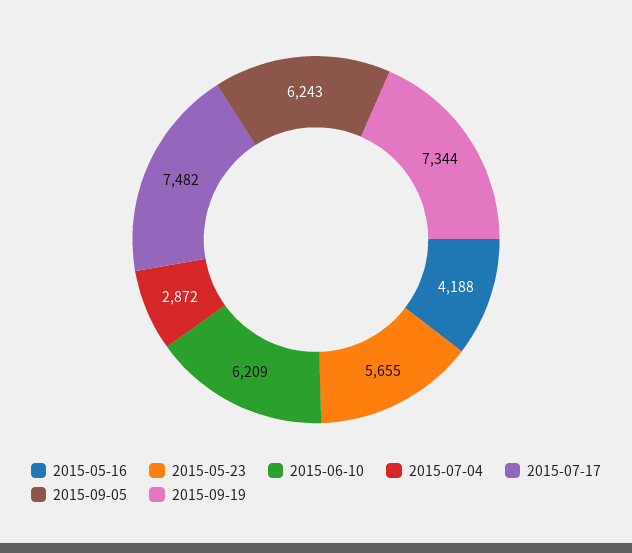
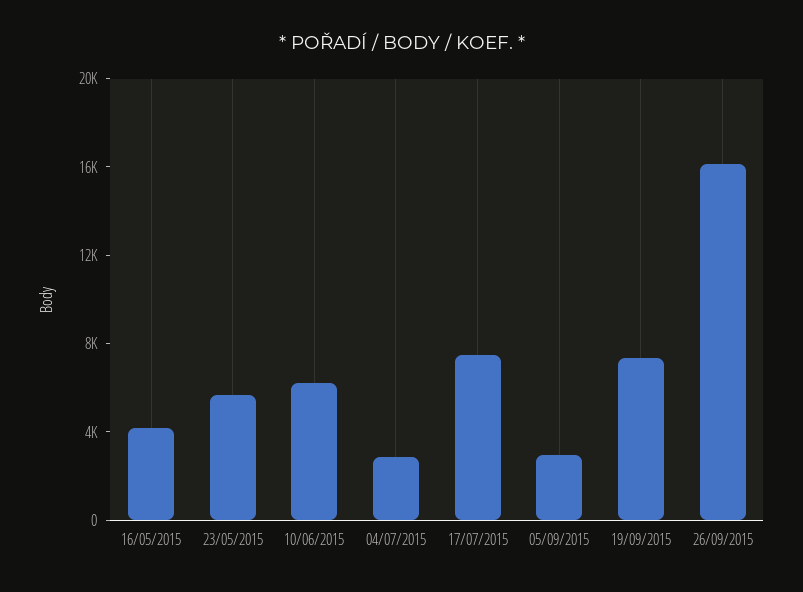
2015-09-05: 6243 -> 3000
26/09/2015: none -> 16000

